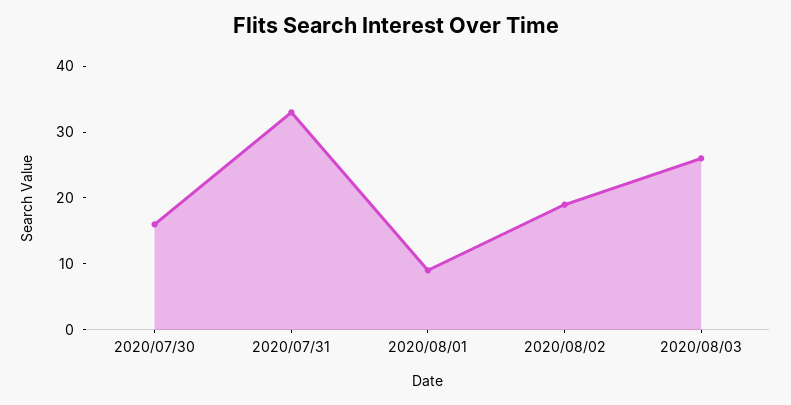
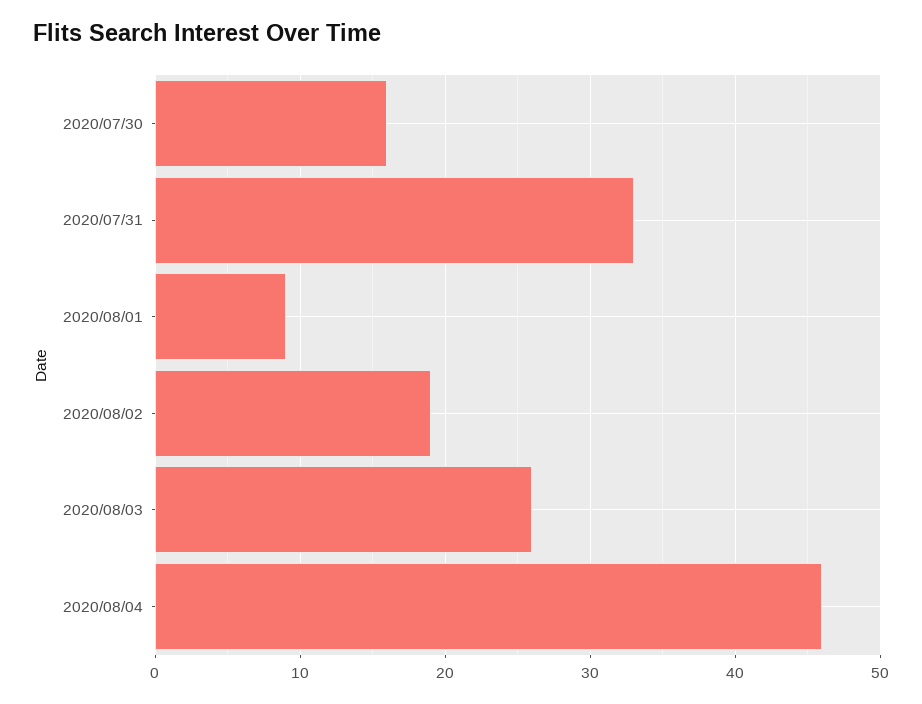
2020/08/04: none -> 46

